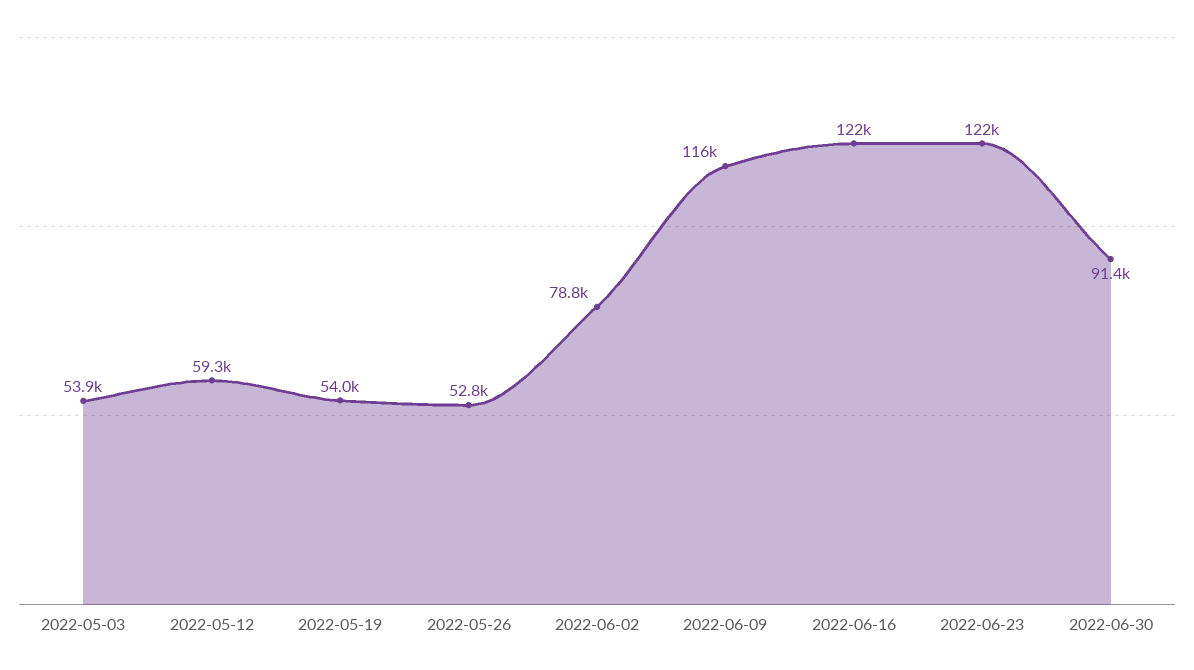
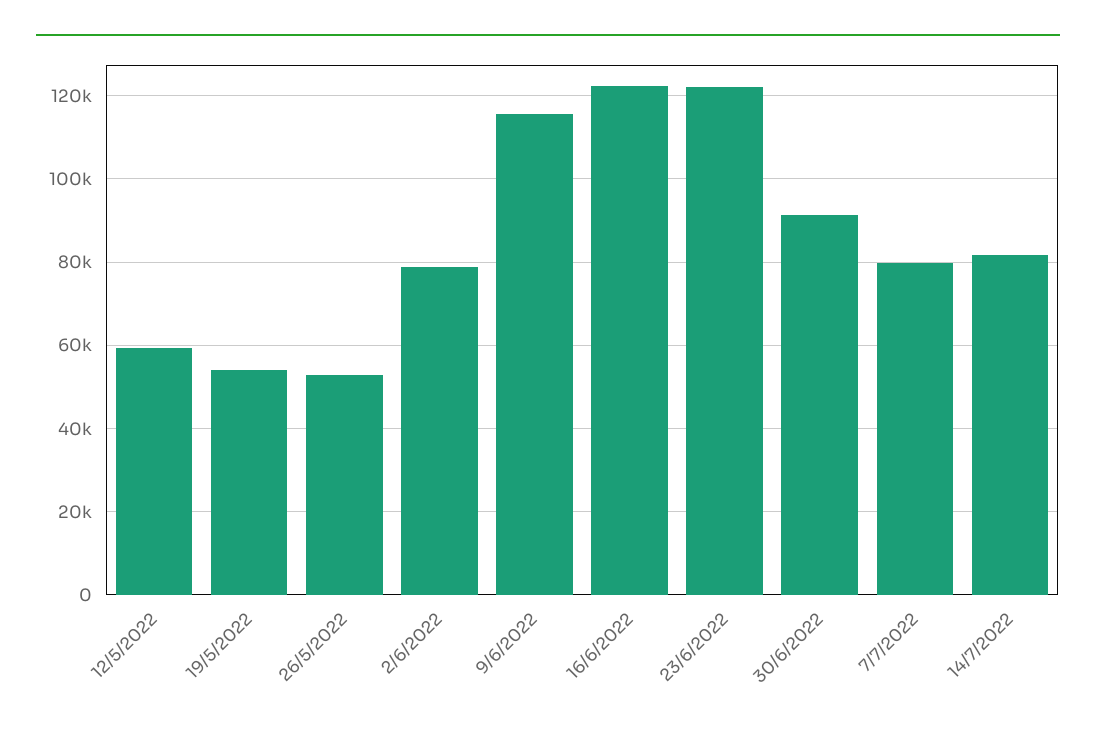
2022-05-03: 53900 -> none
7/7/2022: none -> 80000
14/7/2022: none -> 82000

